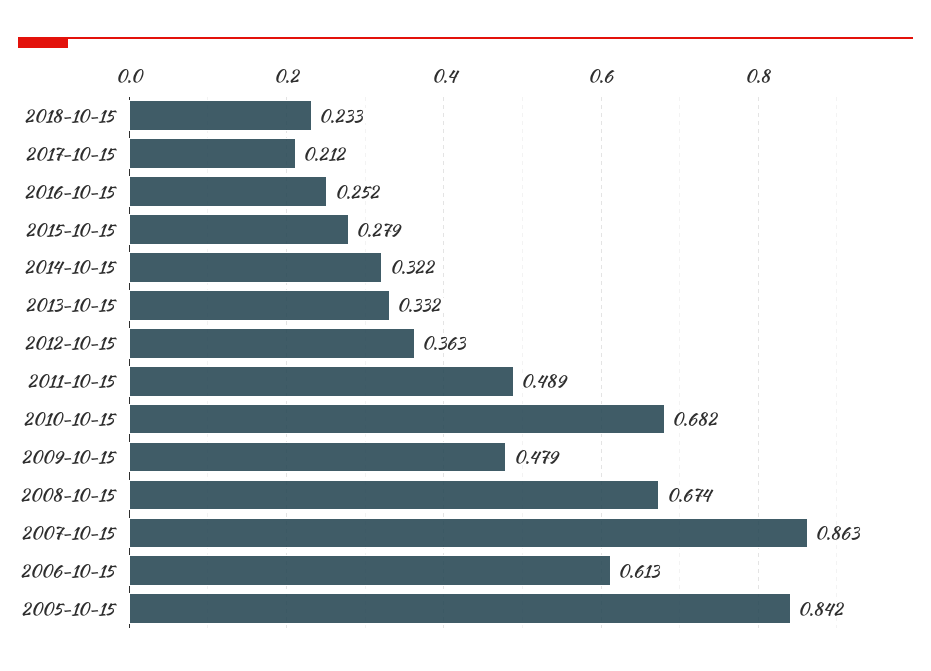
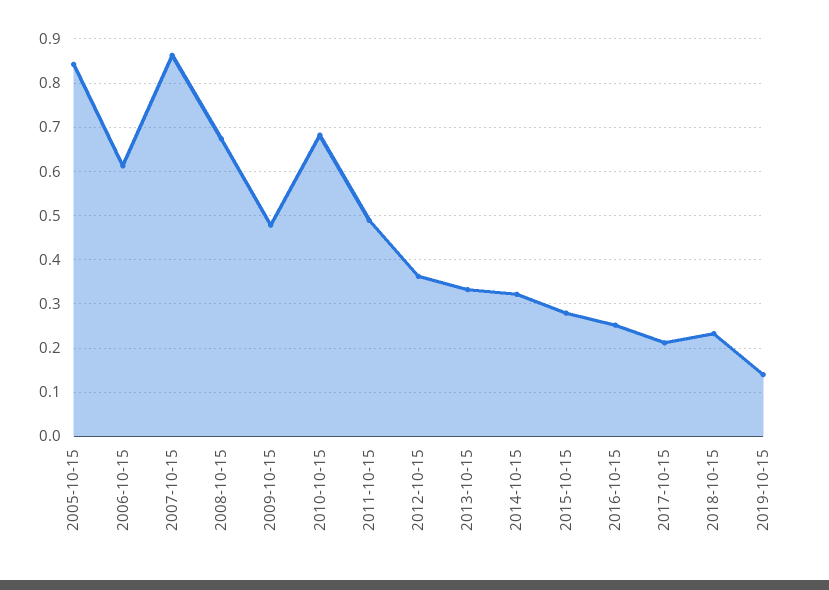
2019-10-15: none -> 0.14

